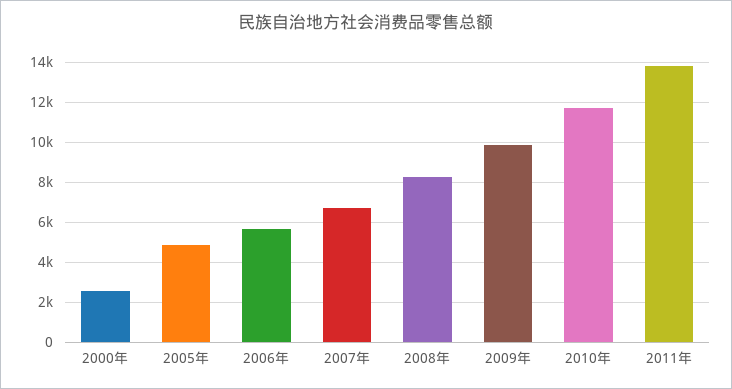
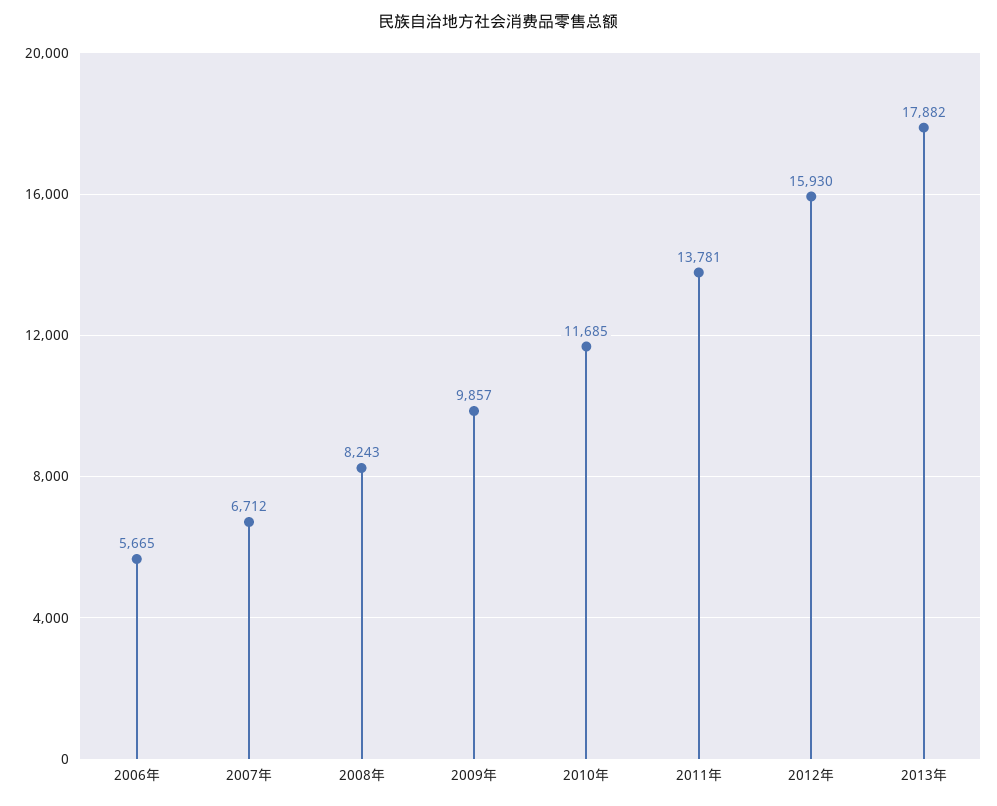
2000年: 2500 -> none
2005年: 5000 -> none
2012年: none -> 15930
2013年: none -> 17882

